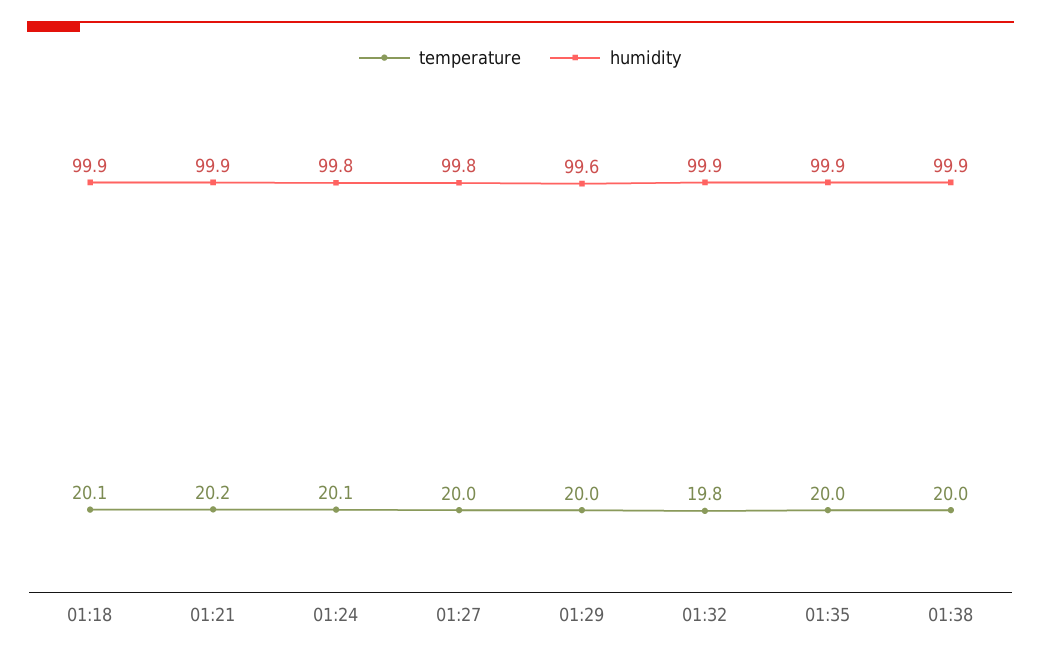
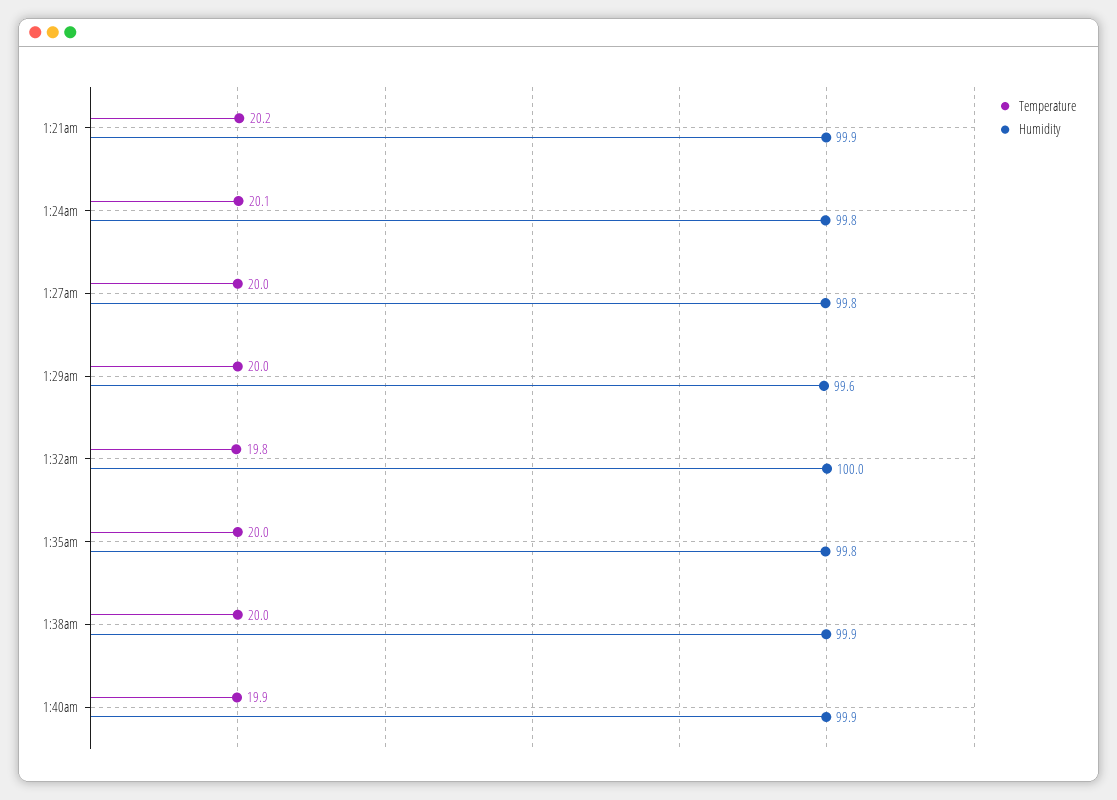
temperature, 01:18: 20.1 -> none
humidity, 01:18: 99.9 -> none
humidity, 01:32: 99.9 -> 100
humidity, 01:35: 99.9 -> 99.8
temperature, 1:40am: none -> 19.9
humidity, 1:40am: none -> 99.9

